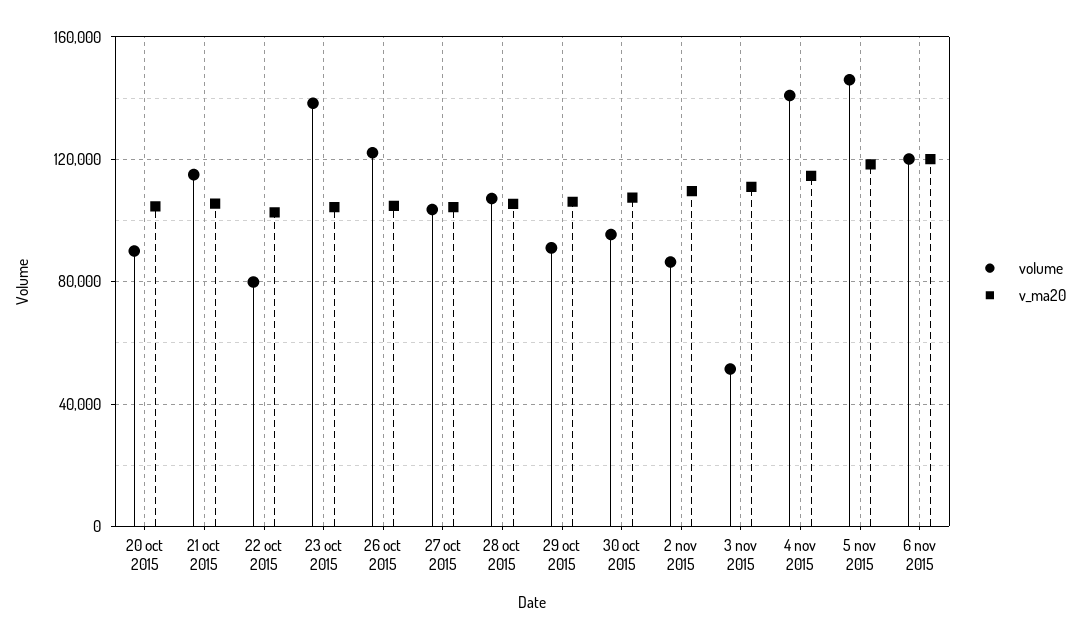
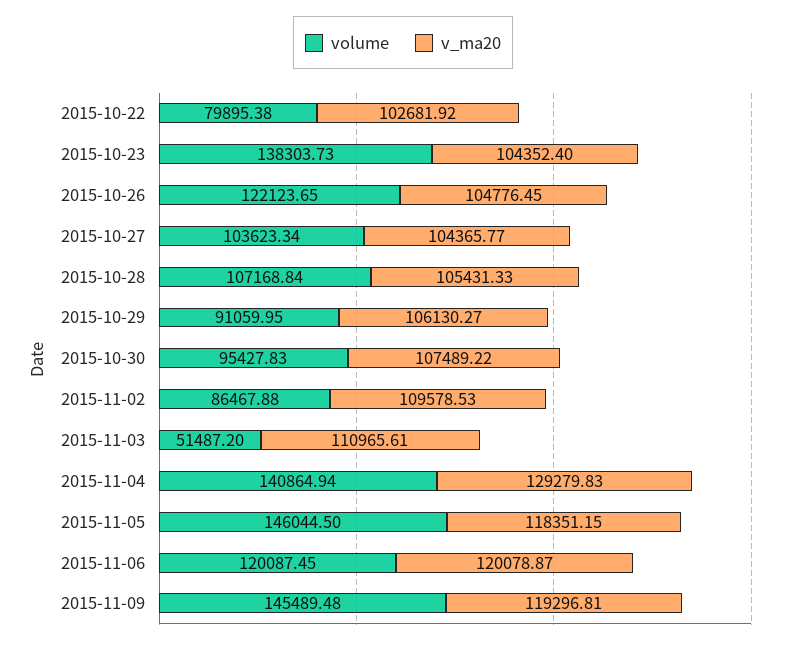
volume, 20 oct 2015: 90000 -> none
v_ma20, 20 oct 2015: 105000 -> none
volume, 21 oct 2015: 115000 -> none
v_ma20, 21 oct 2015: 105000 -> none
v_ma20, 4 nov 2015: 115000 -> 129279.83
volume, 2015-11-09: none -> 145489.48
v_ma20, 2015-11-09: none -> 119296.81

